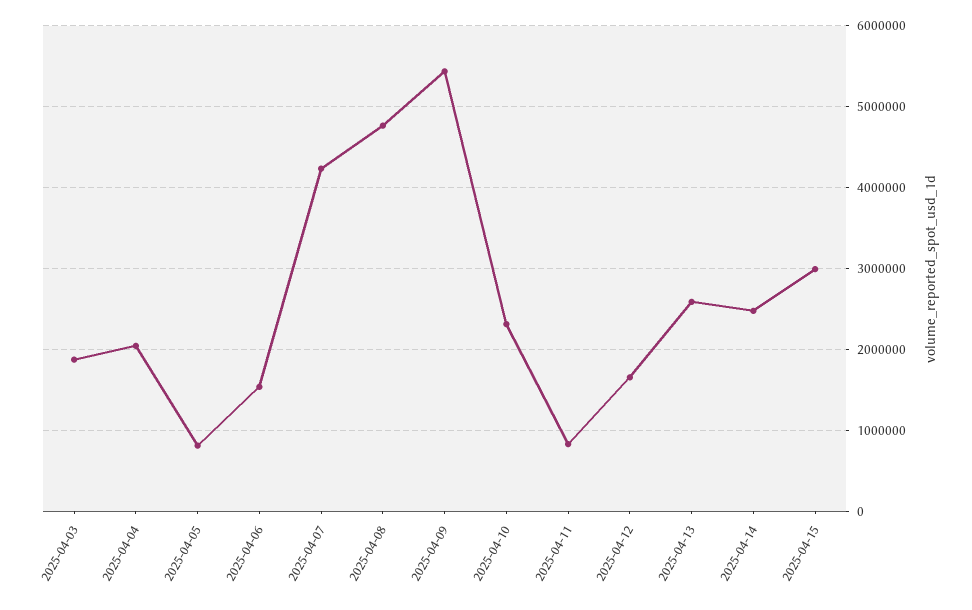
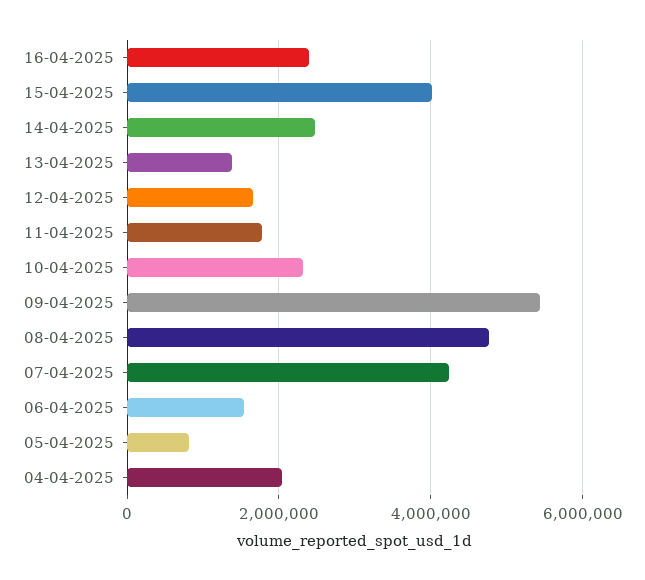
2025-04-03: 1900000 -> none
2025-04-11: 800000 -> 1800000
2025-04-13: 2600000 -> 1400000
2025-04-15: 3000000 -> 4000000
16-04-2025: none -> 2400000

